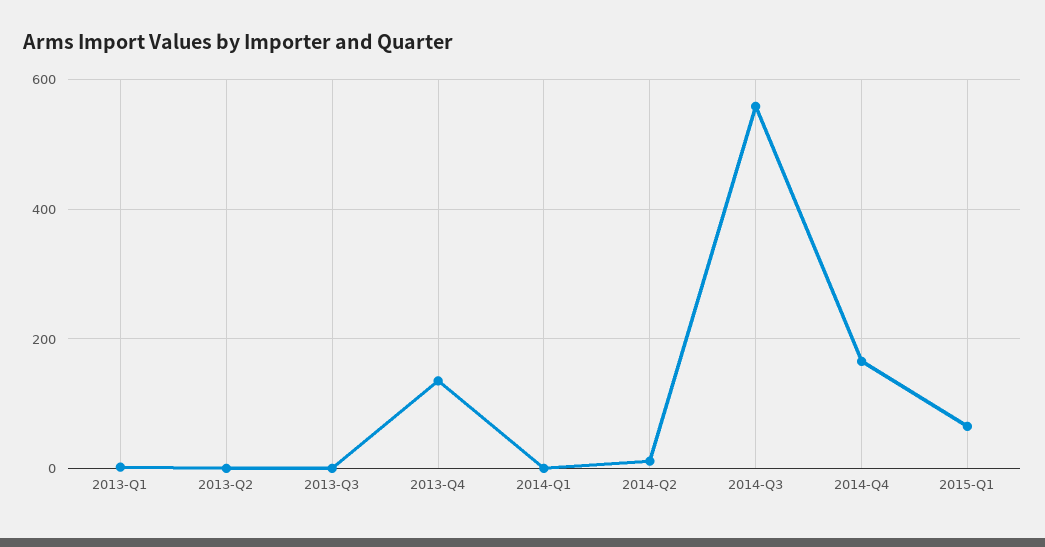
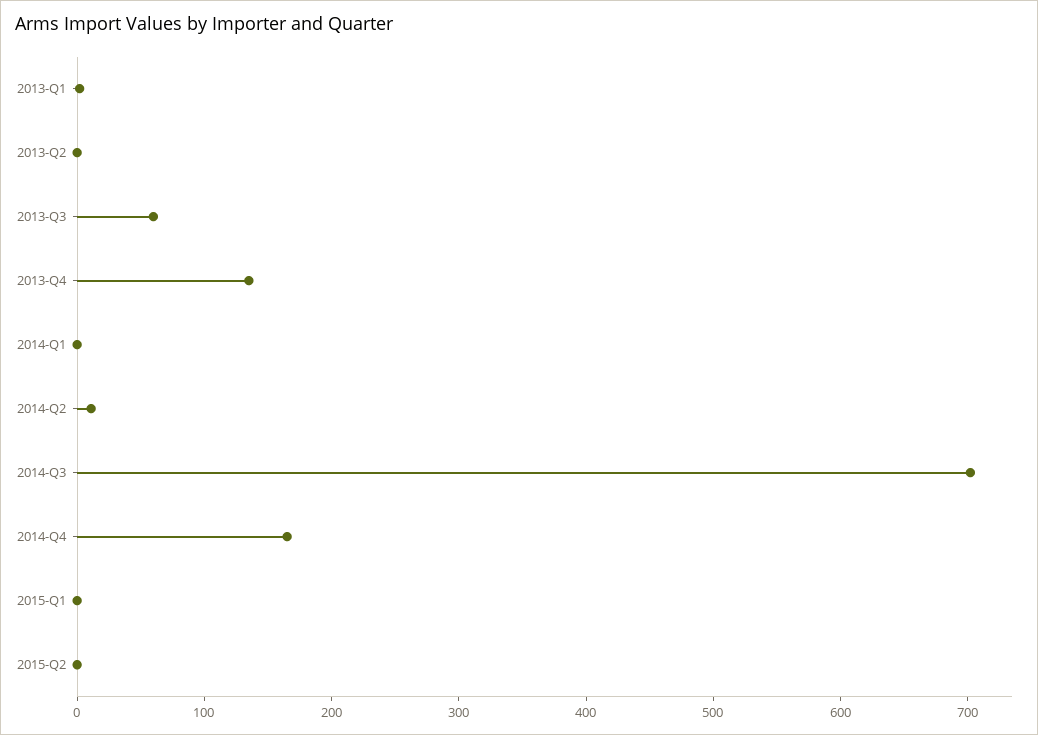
2013-Q3: 0 -> 60
2014-Q3: 560 -> 700
2015-Q1: 60 -> 0
2015-Q2: none -> 0

